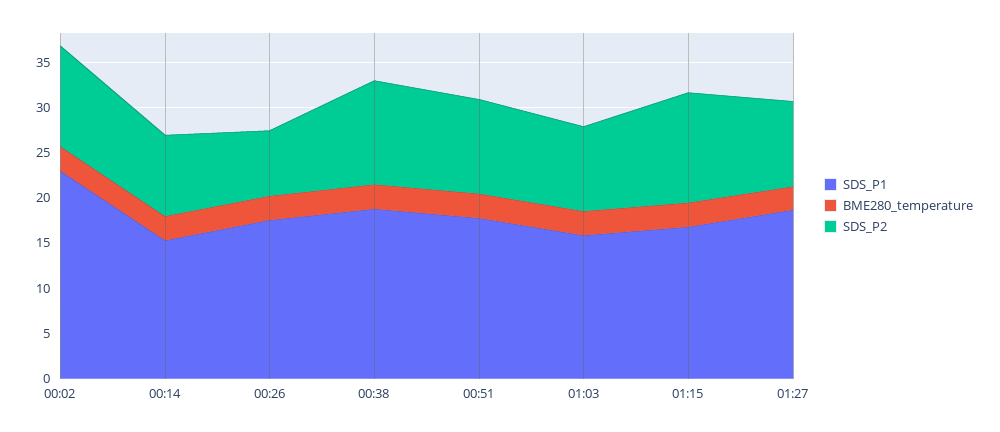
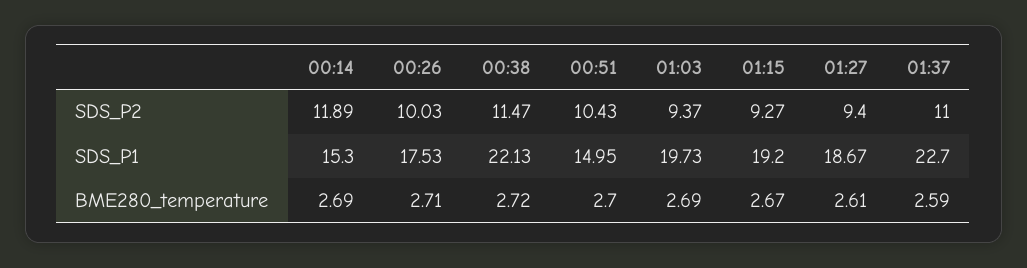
SDS_P1, 00:02: 23 -> none
BME280_temperature, 00:02: 3 -> none
SDS_P2, 00:02: 11 -> none
SDS_P2, 00:14: 9 -> 11.89
SDS_P2, 00:26: 7 -> 10.03
SDS_P1, 00:38: 19 -> 22.13
SDS_P1, 00:51: 18 -> 14.95
SDS_P1, 01:03: 16 -> 19.73
SDS_P1, 01:15: 17 -> 19.2
SDS_P2, 01:15: 12 -> 9.27
SDS_P2, 01:37: none -> 11
SDS_P1, 01:37: none -> 22.7
BME280_temperature, 01:37: none -> 2.59

